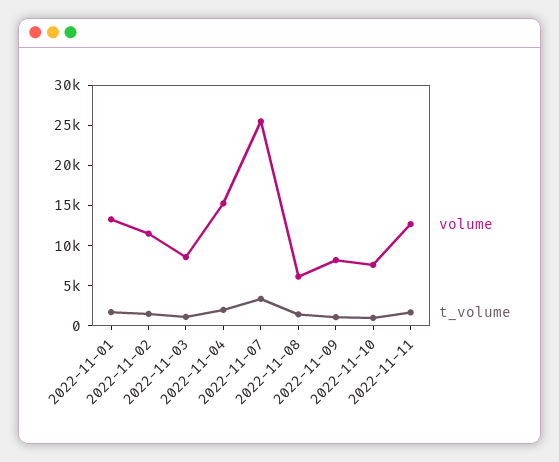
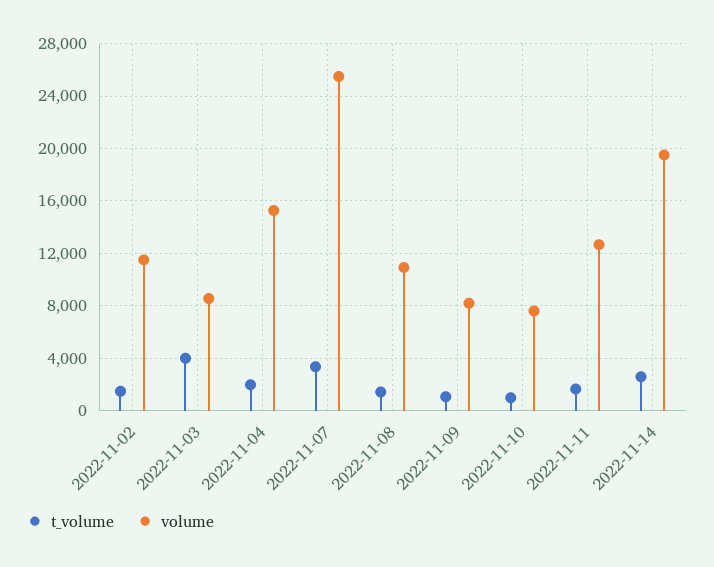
volume, 2022-11-01: 13000 -> none
t_volume, 2022-11-01: 2000 -> none
t_volume, 2022-11-03: 1000 -> 4000
volume, 2022-11-08: 6000 -> 11000
t_volume, 2022-11-14: none -> 2500
volume, 2022-11-14: none -> 19500

